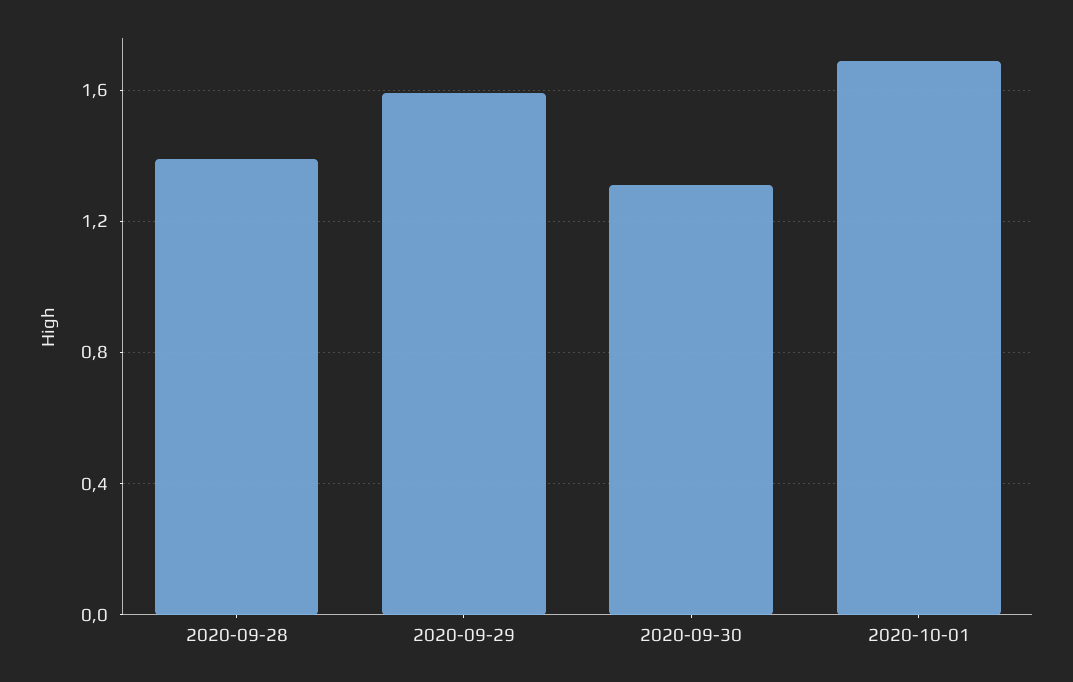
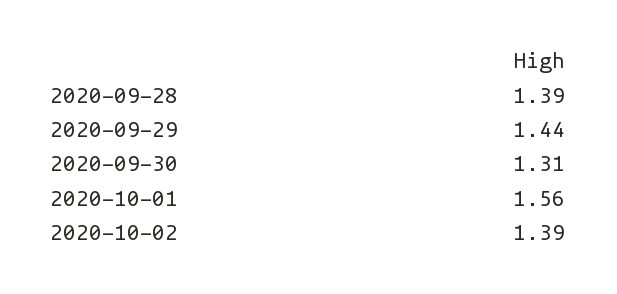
2020-09-29: 1.6 -> 1.44
2020-10-01: 1.7 -> 1.56
2020-10-02: none -> 1.39

